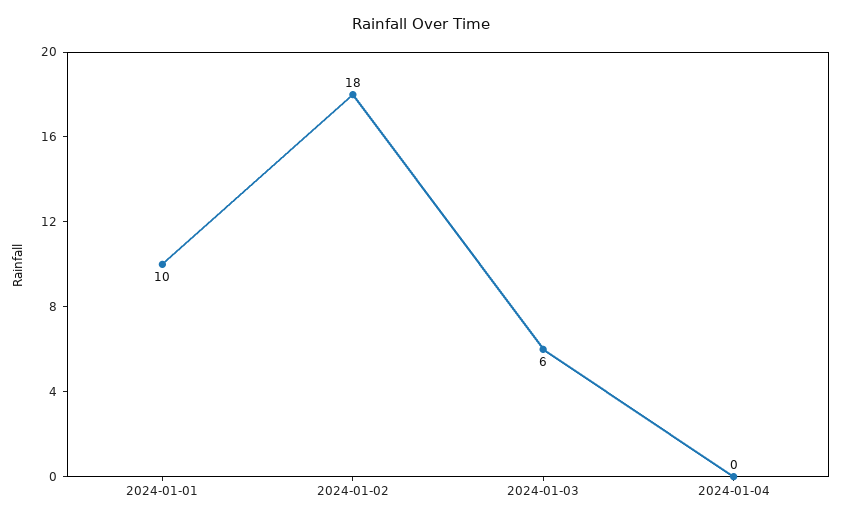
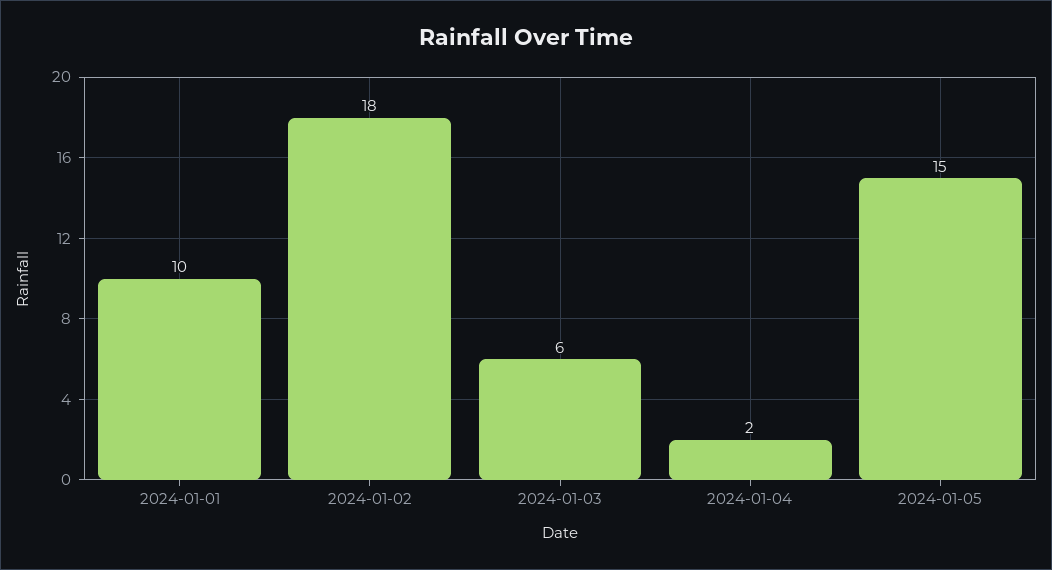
2024-01-04: 0 -> 2
2024-01-05: none -> 15

